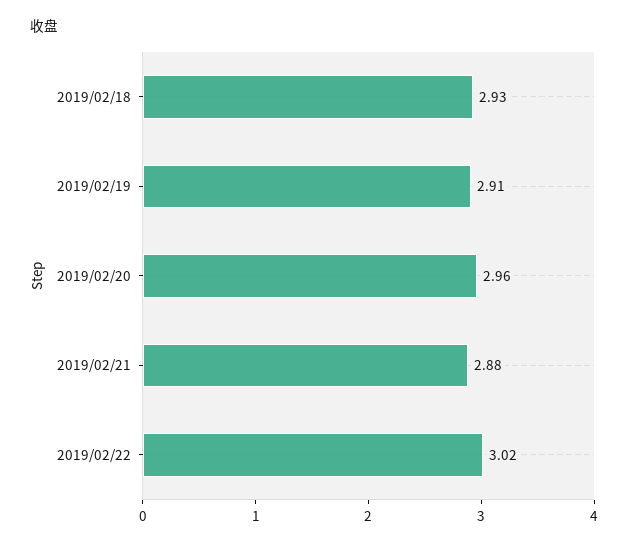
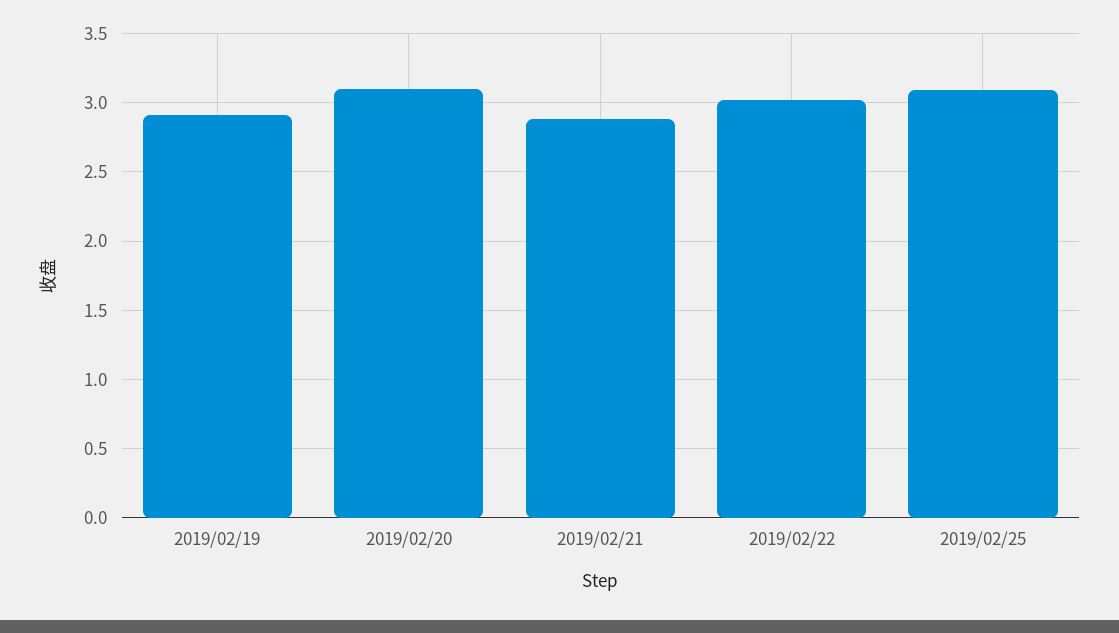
2019/02/18: 2.93 -> none
2019/02/20: 2.96 -> 3.1
2019/02/25: none -> 3.1

